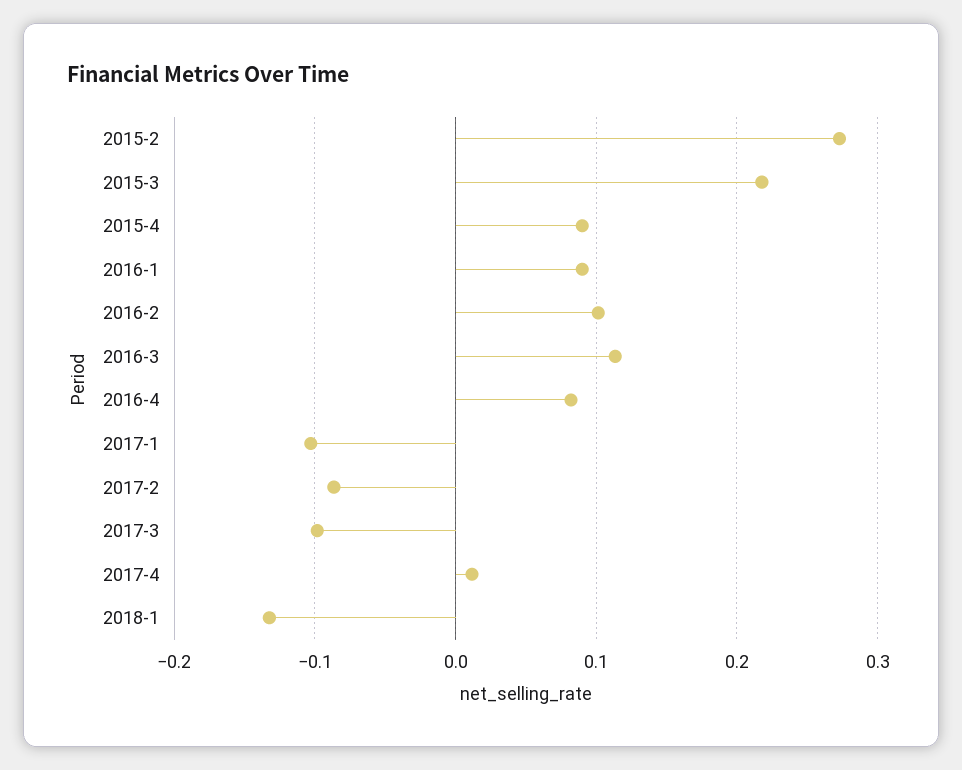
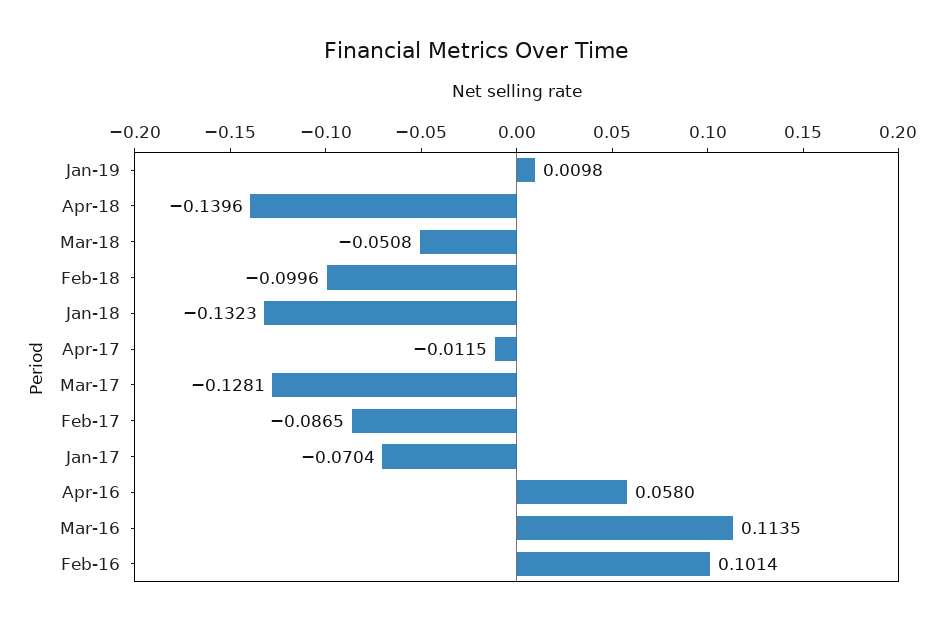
2015-2: 0.27 -> none
2015-3: 0.22 -> none
2015-4: 0.09 -> none
2016-1: 0.09 -> none
2016-4: 0.08 -> 0.058
2017-1: -0.1 -> -0.0704
2017-3: -0.1 -> -0.1281
2017-4: 0.01 -> -0.0115
Jan-19: none -> 0.0098
Apr-18: none -> -0.1396
Mar-18: none -> -0.0508
Feb-18: none -> -0.0996

